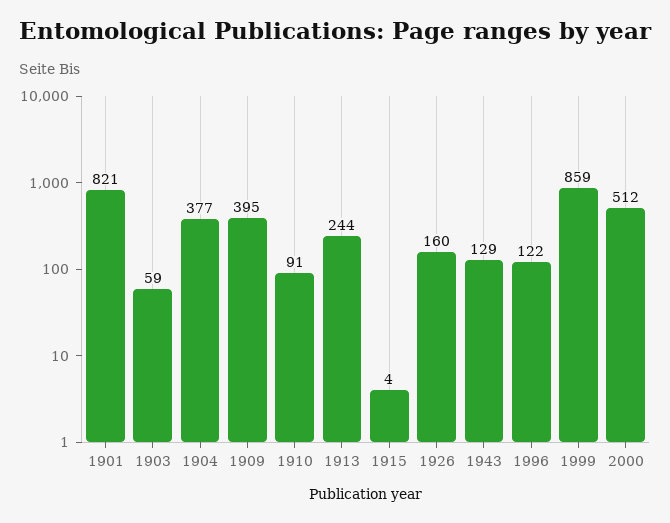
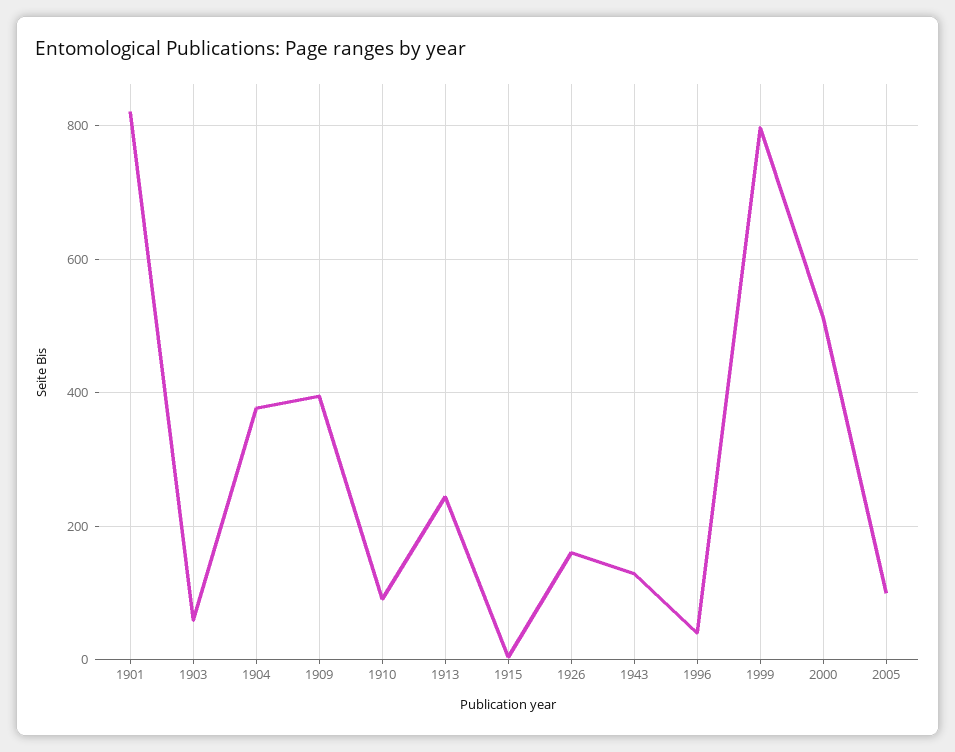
1996: 122 -> 40
1999: 859 -> 800
2005: none -> 100

